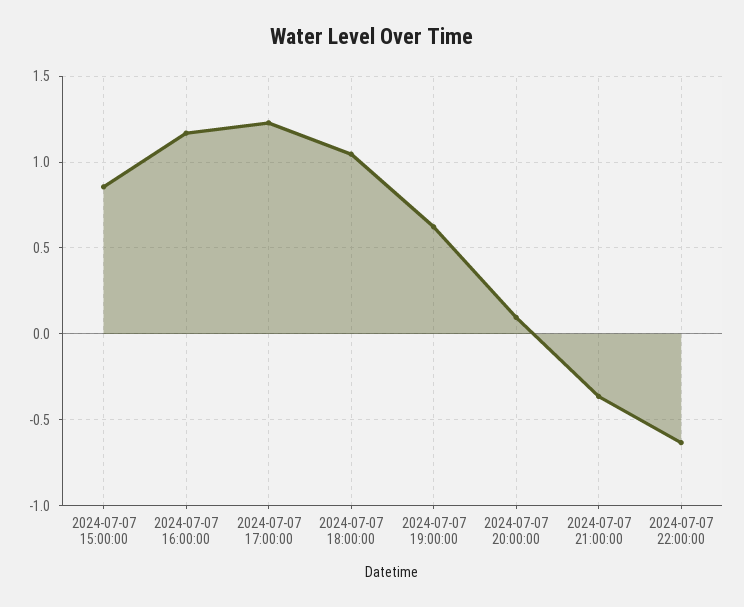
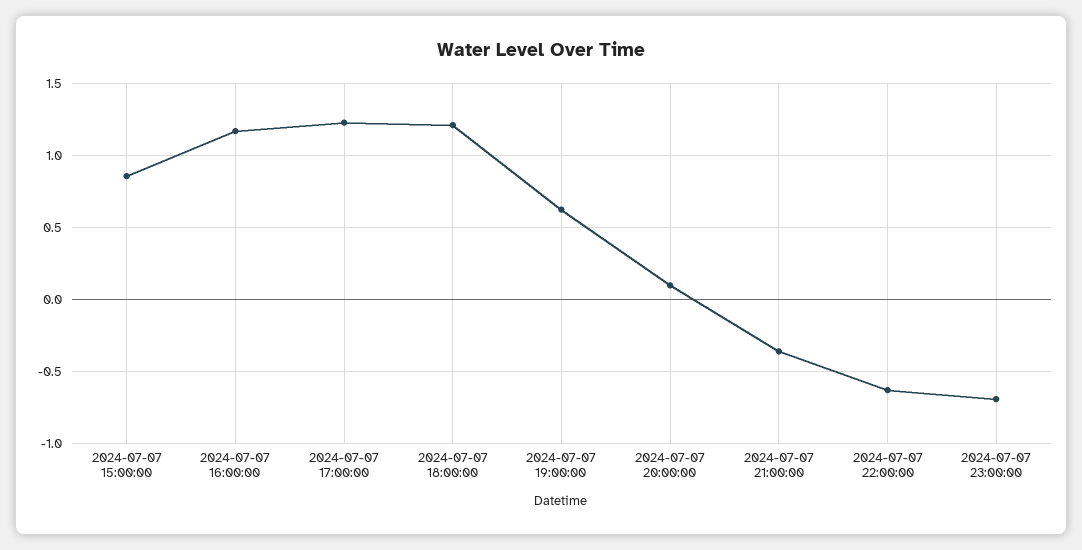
2024-07-07 18:00:00: 1.05 -> 1.2
2024-07-07 23:00:00: none -> -0.7

